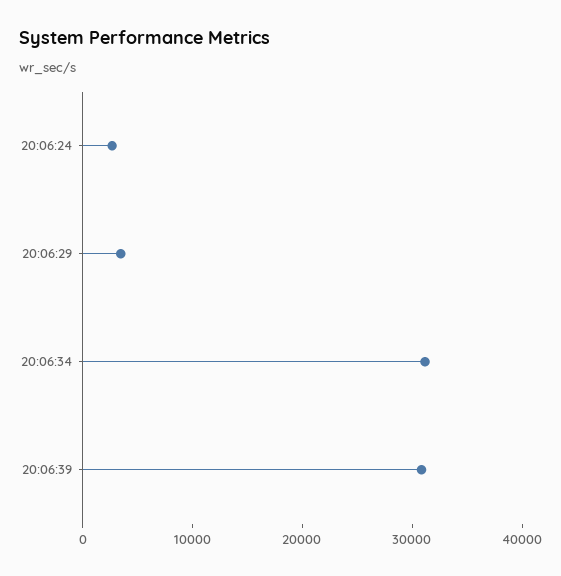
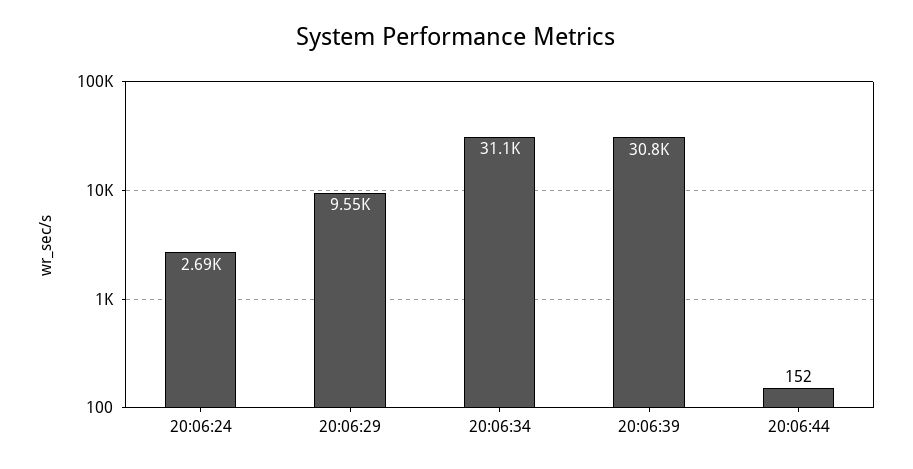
20:06:29: 4000 -> 9550
20:06:44: none -> 152

